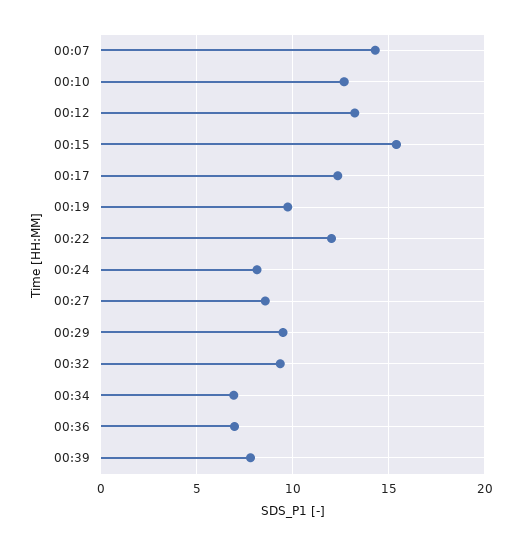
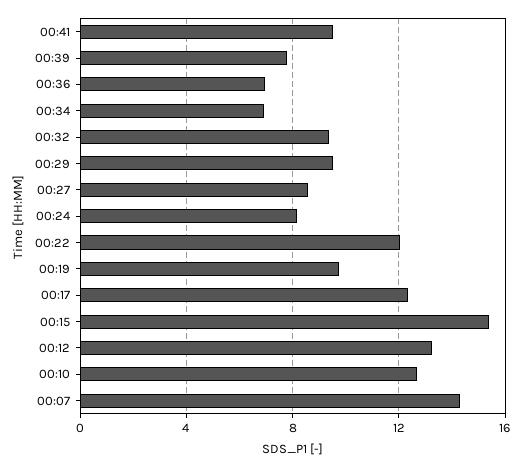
00:41: none -> 9.5

